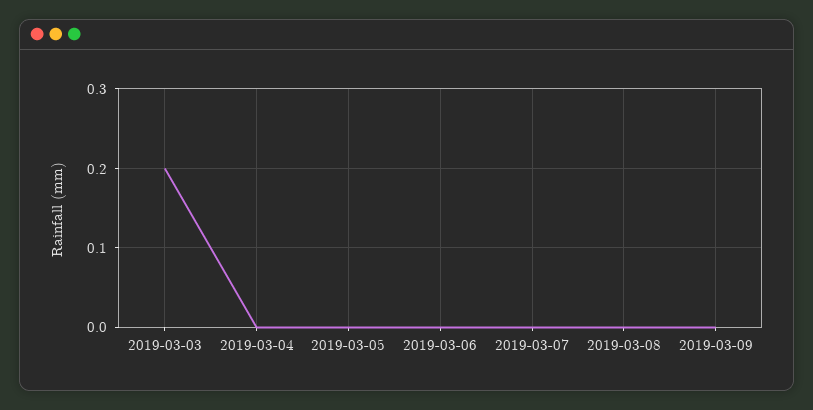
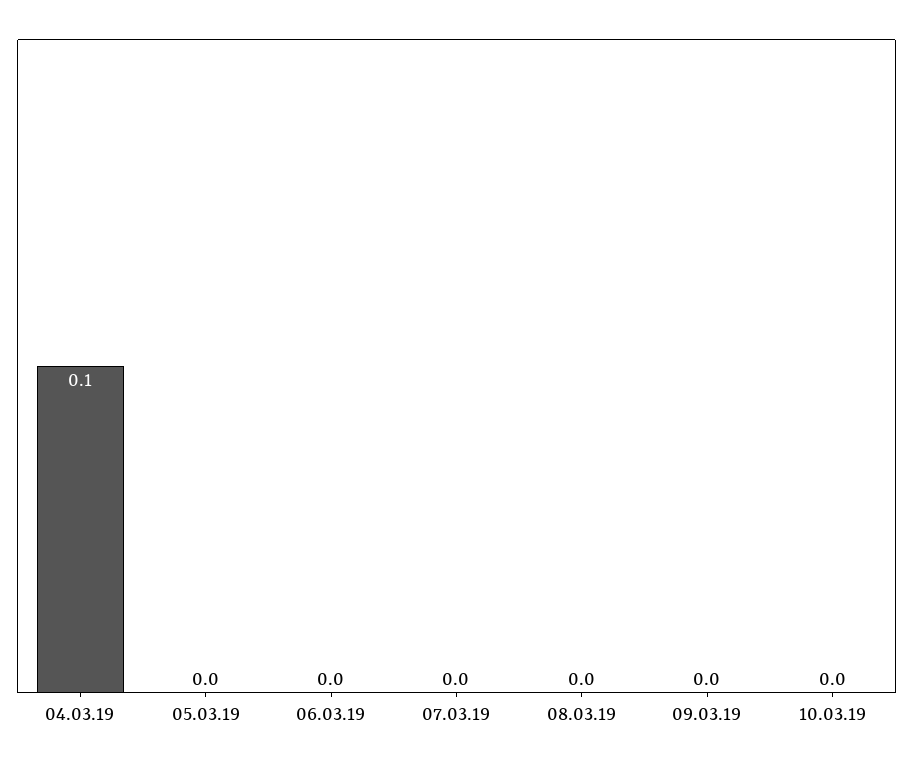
2019-03-03: 0.2 -> none
2019-03-04: 0 -> 0.1
10.03.19: none -> 0

